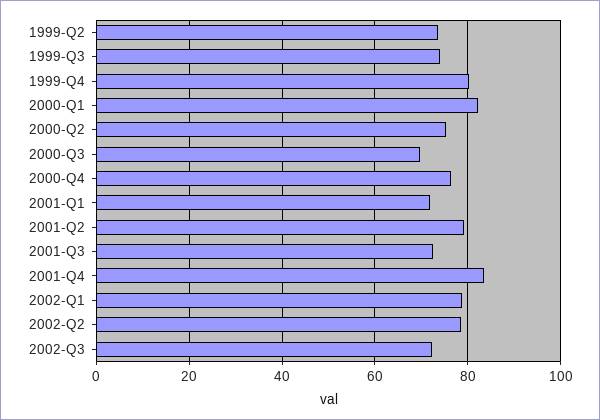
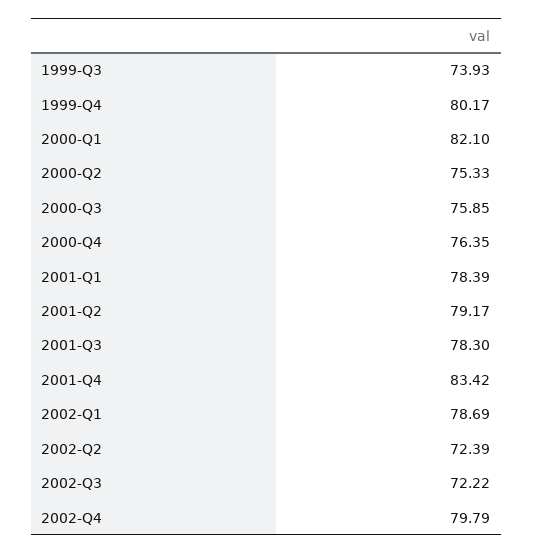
1999-Q2: 74 -> none
2000-Q3: 70 -> 75.85
2001-Q1: 72 -> 78.39
2001-Q3: 72 -> 78.3
2002-Q2: 78 -> 72.39
2002-Q4: none -> 79.79

